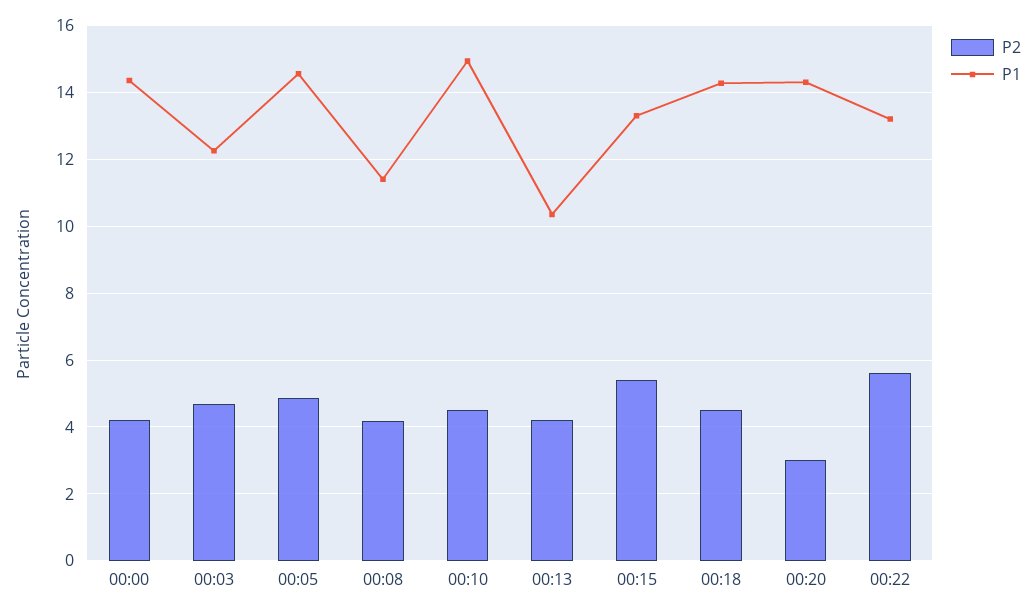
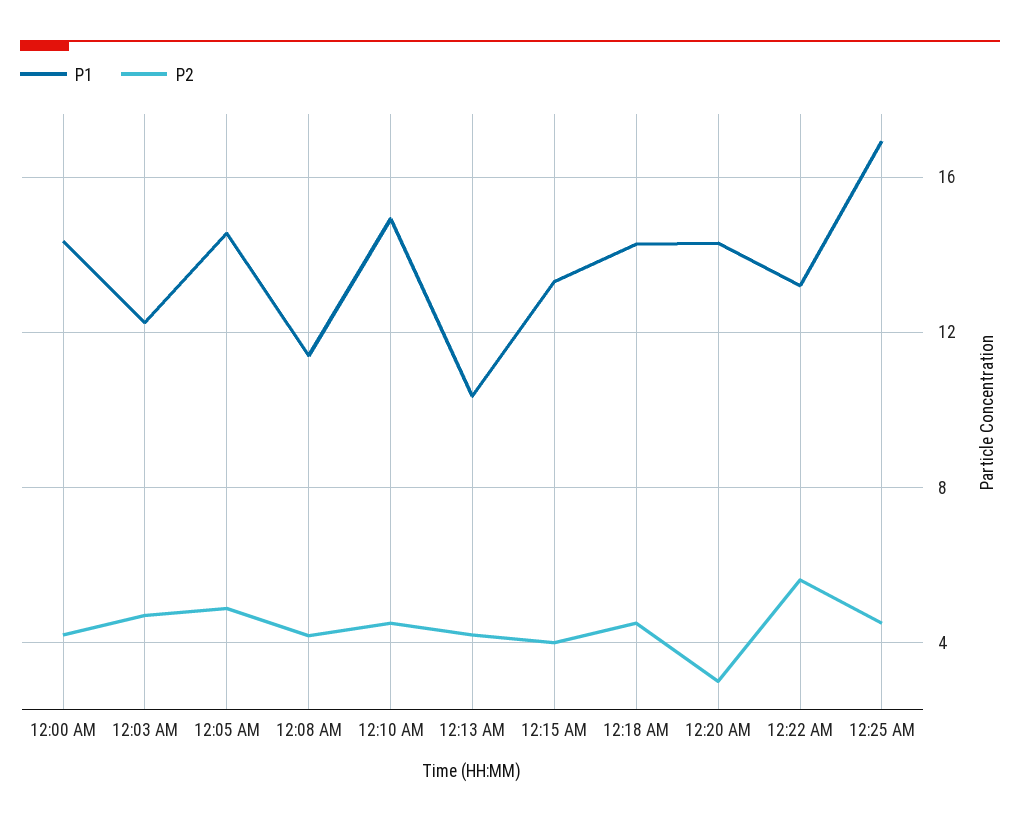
P2, 00:15: 5.4 -> 4
P1, 12:25 AM: none -> 17
P2, 12:25 AM: none -> 4.5

